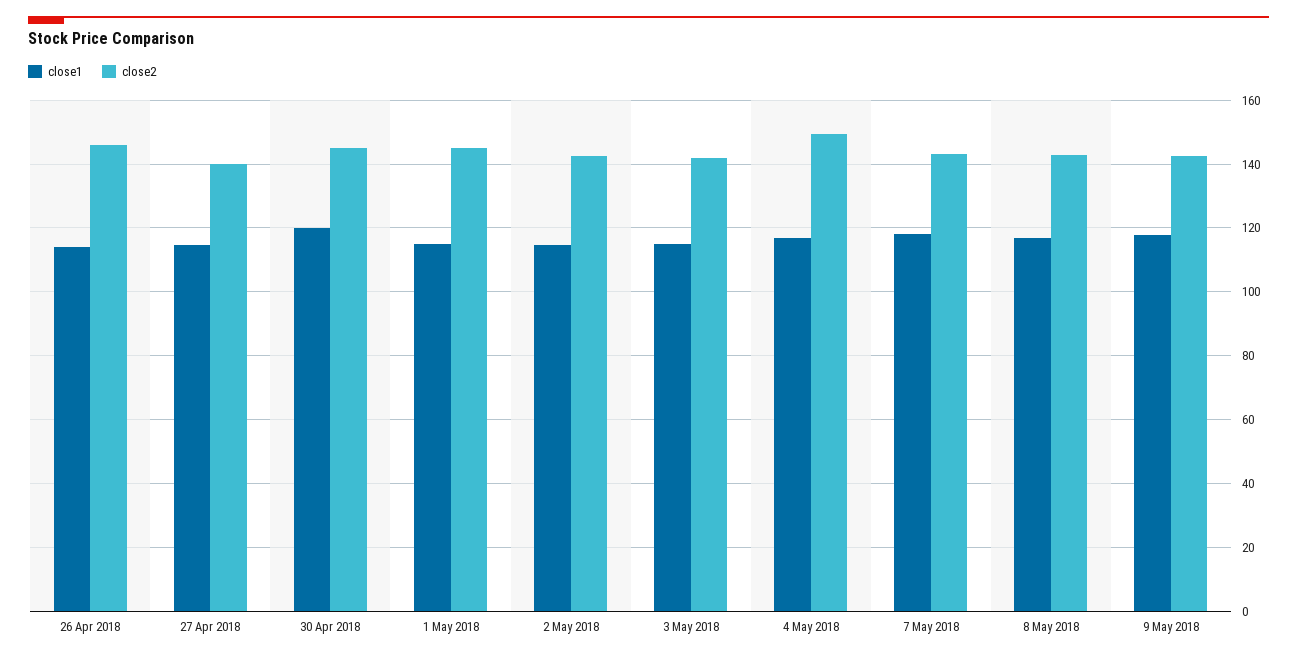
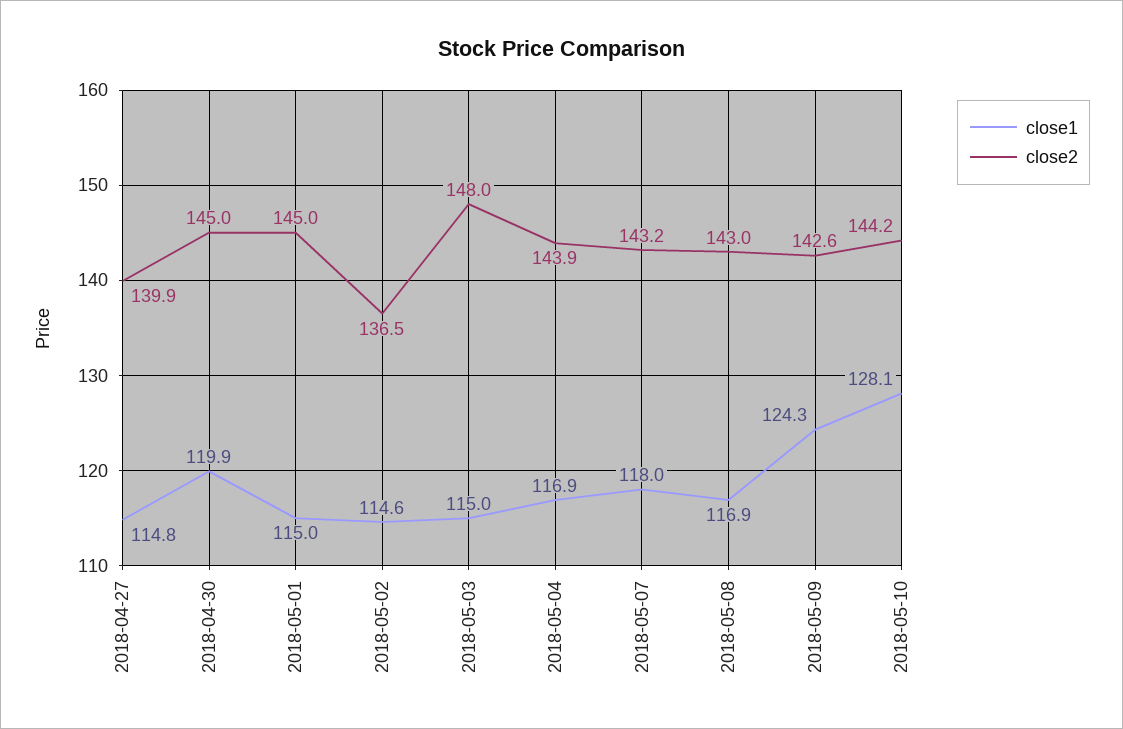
close1, 26 Apr 2018: 114 -> none
close2, 26 Apr 2018: 146 -> none
close2, 2 May 2018: 142 -> 136.5
close2, 3 May 2018: 142 -> 148
close2, 4 May 2018: 150 -> 143.9
close1, 9 May 2018: 118 -> 124.3
close1, 2018-05-10: none -> 128.1
close2, 2018-05-10: none -> 144.2

